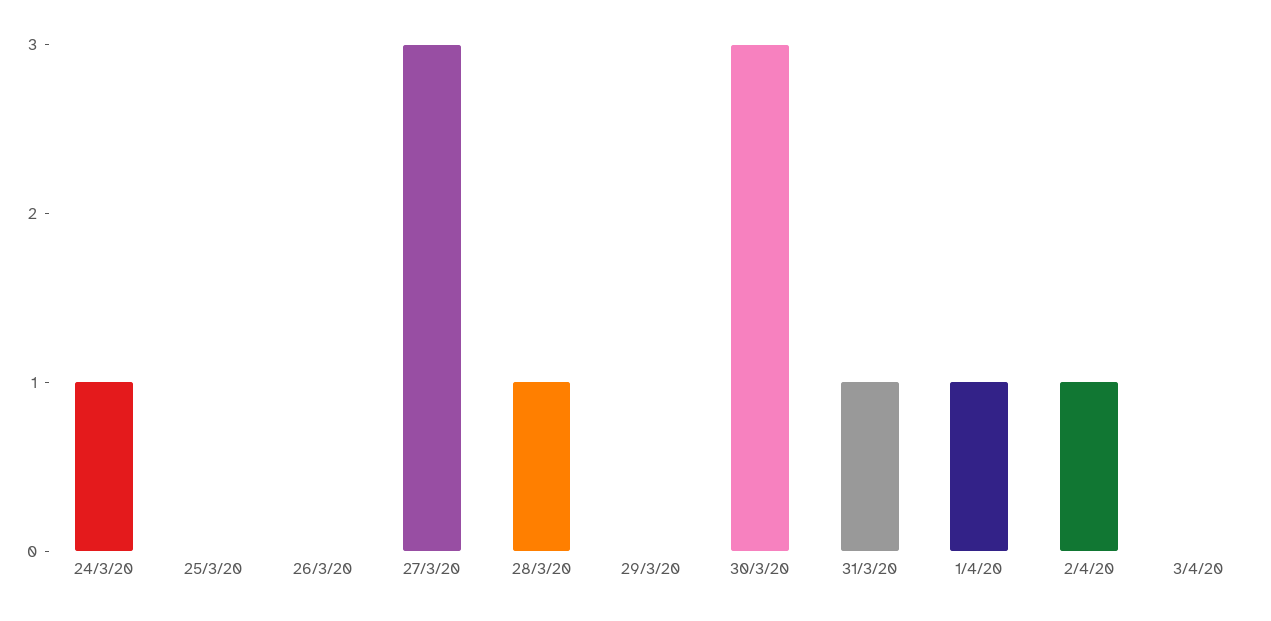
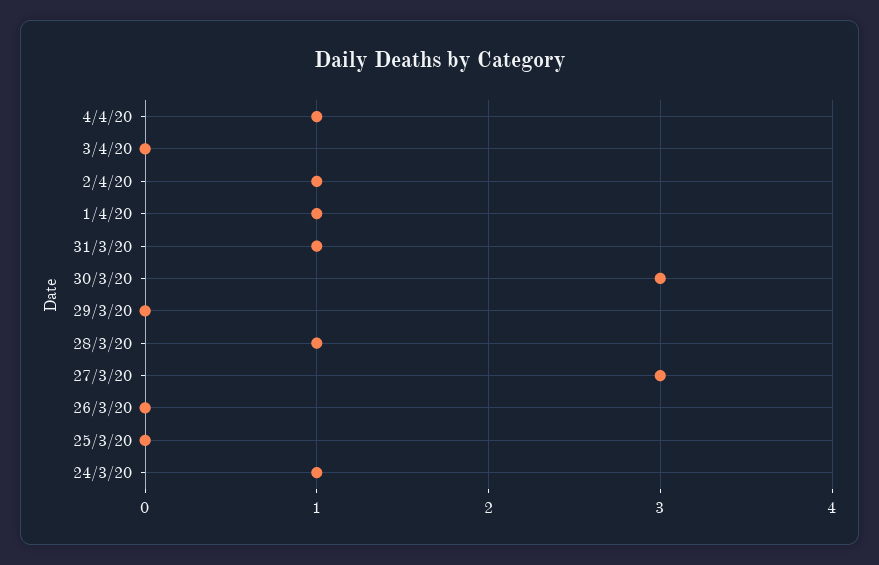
4/4/20: none -> 1

